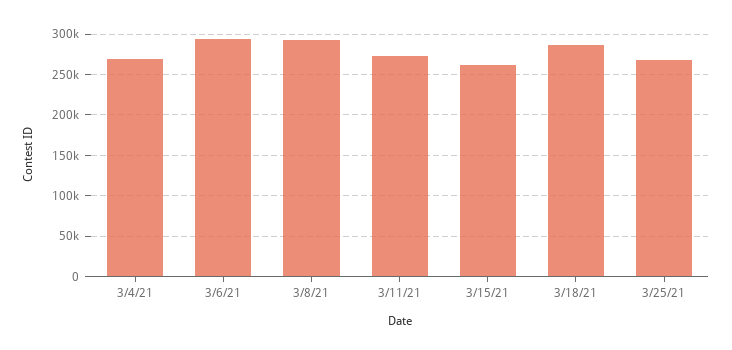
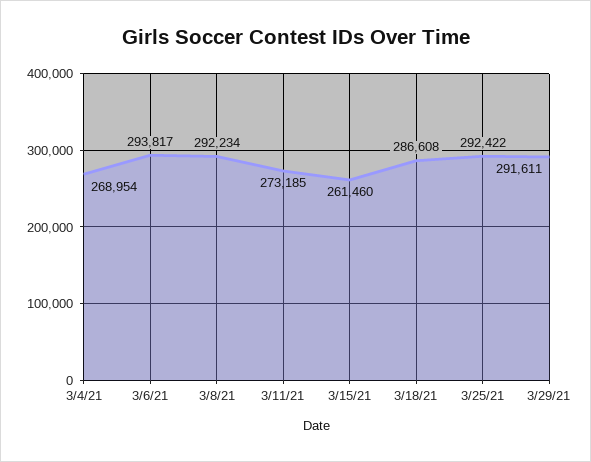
3/25/21: 270000 -> 292422
3/29/21: none -> 291611

